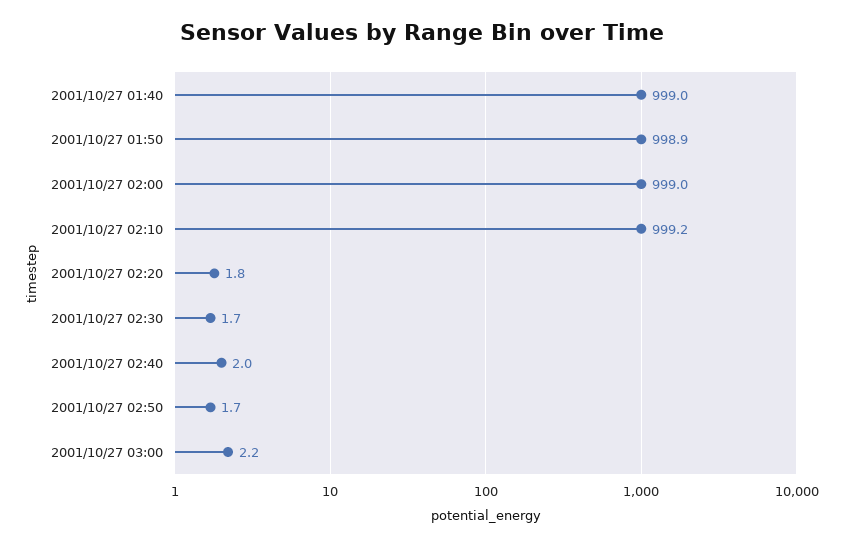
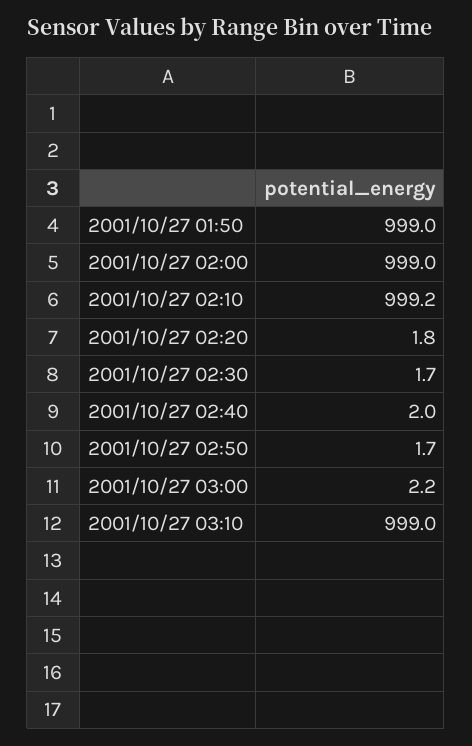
2001/10/27 01:40: 999 -> none
2001/10/27 01:50: 998.9 -> 999
2001/10/27 03:10: none -> 999

